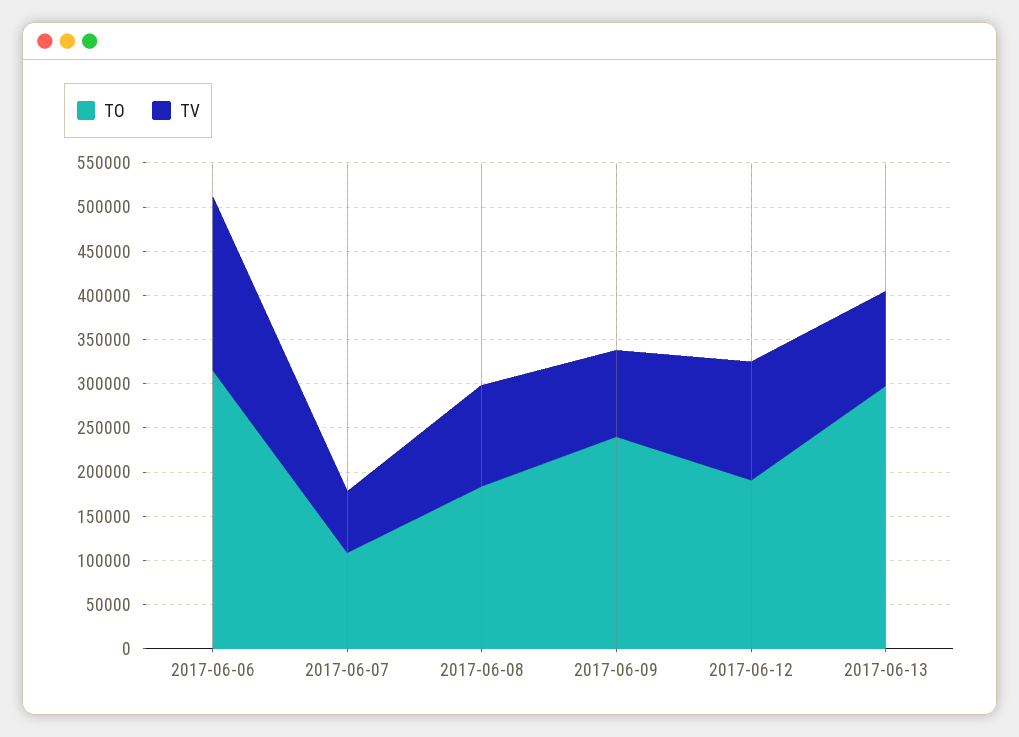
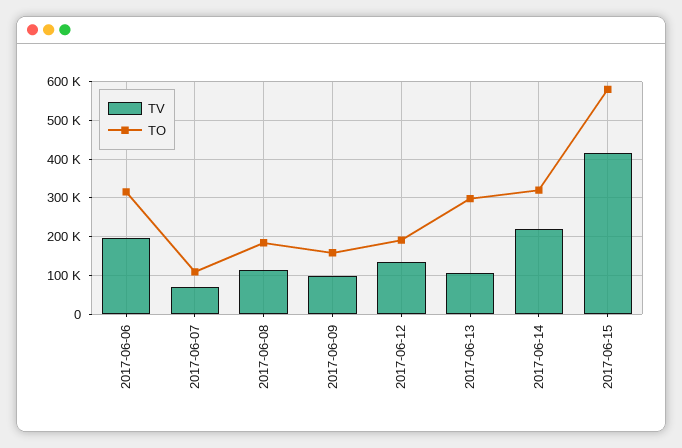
TO, 2017-06-09: 240000 -> 160000
TV, 2017-06-14: none -> 220000
TO, 2017-06-14: none -> 320000
TV, 2017-06-15: none -> 420000
TO, 2017-06-15: none -> 580000

